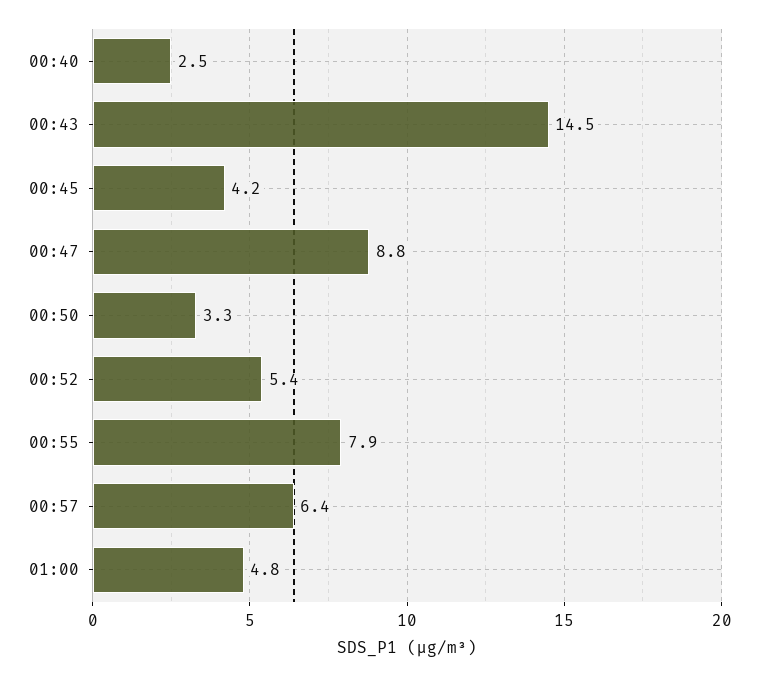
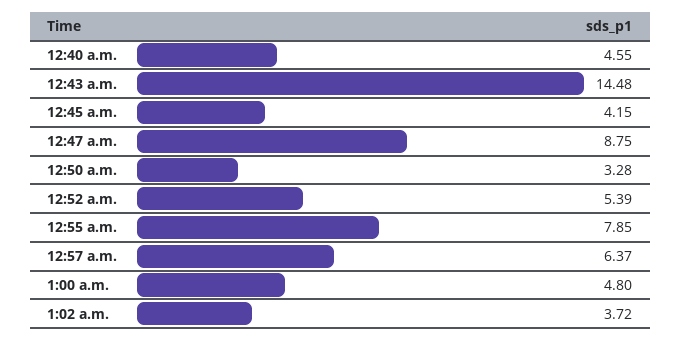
00:40: 2.5 -> 4.55
1:02 a.m.: none -> 3.72

